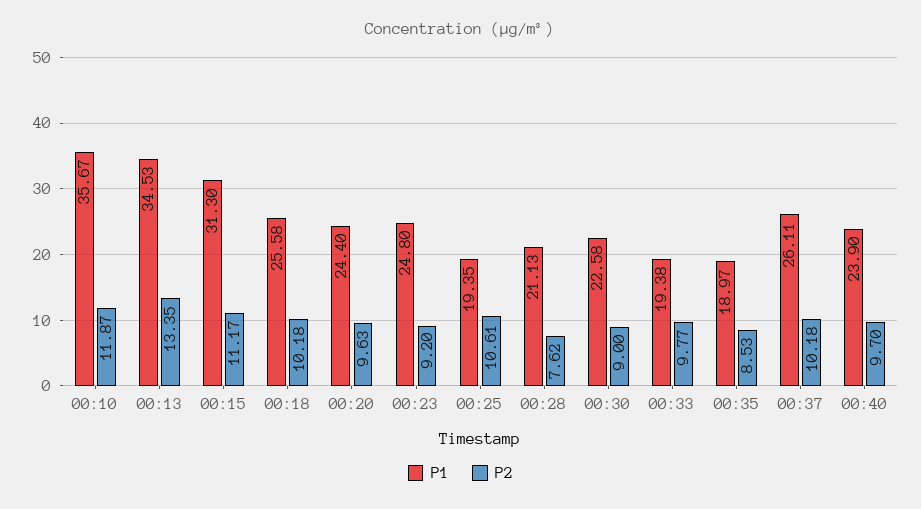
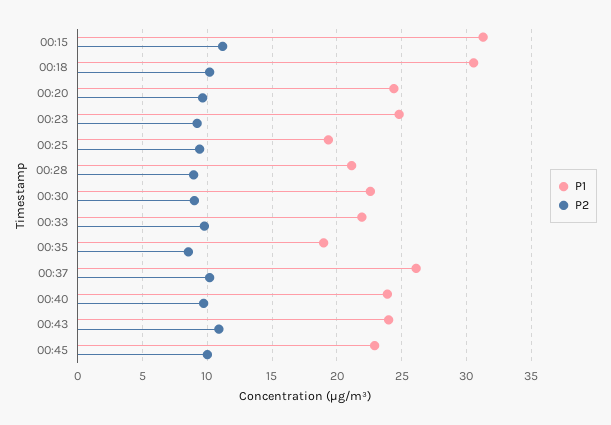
P1, 00:10: 35.67 -> none
P2, 00:10: 11.87 -> none
P1, 00:13: 34.53 -> none
P2, 00:13: 13.35 -> none
P1, 00:18: 25.58 -> 30.5
P2, 00:25: 10.61 -> 9.5
P2, 00:28: 7.62 -> 9
P1, 00:33: 19.38 -> 22
P1, 00:43: none -> 24
P2, 00:43: none -> 11
P1, 00:45: none -> 23
P2, 00:45: none -> 10

